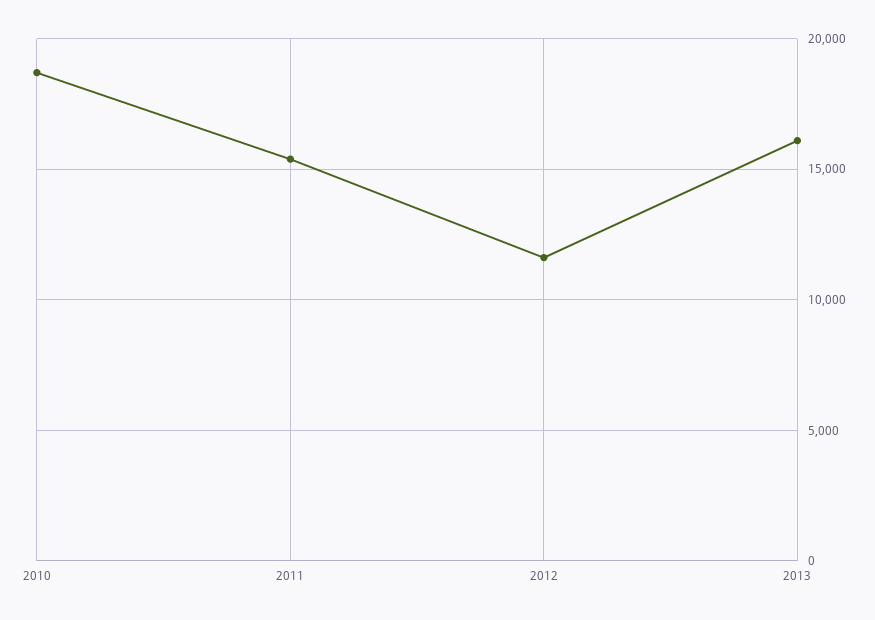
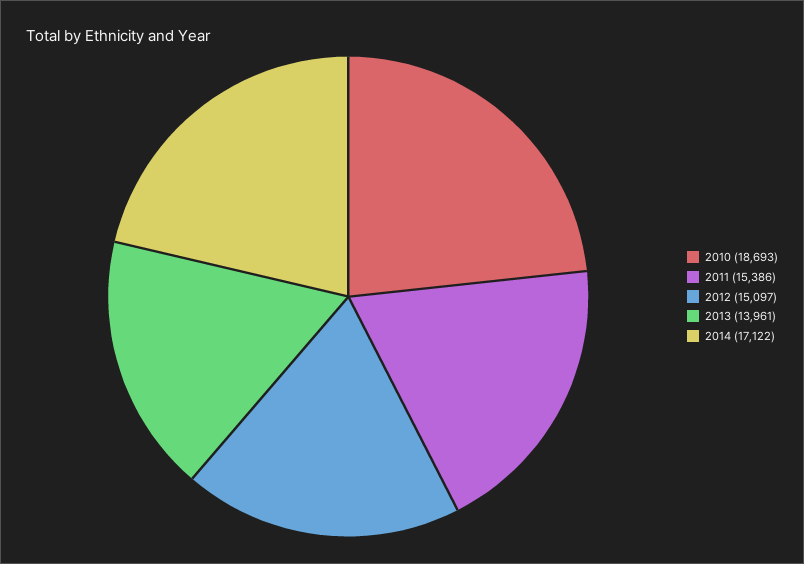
2012: 11500 -> 15097
2013: 16000 -> 13961
2014: none -> 17122

